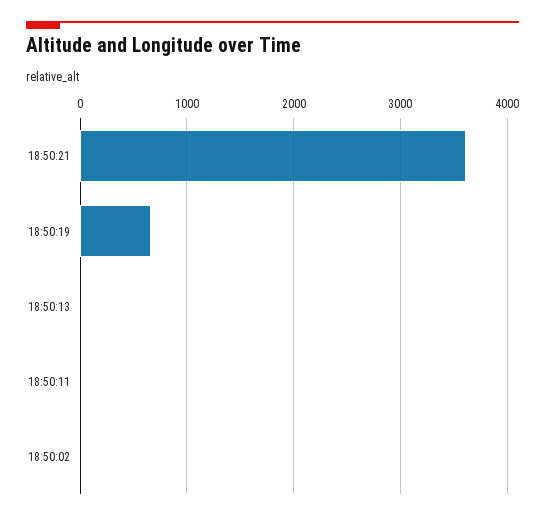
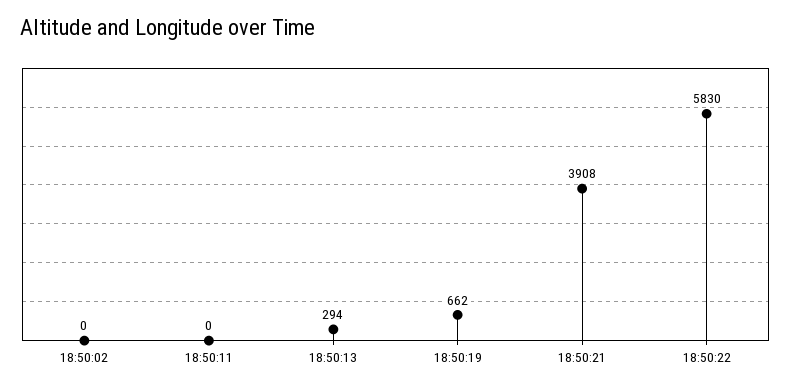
18:50:21: 3600 -> 3908
18:50:13: 0 -> 294
18:50:22: none -> 5830

